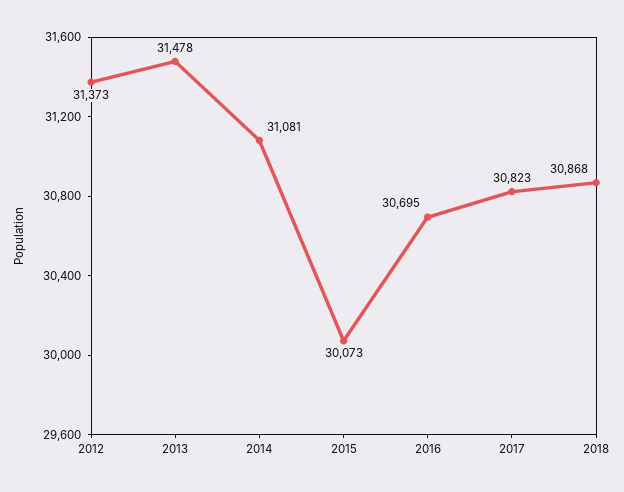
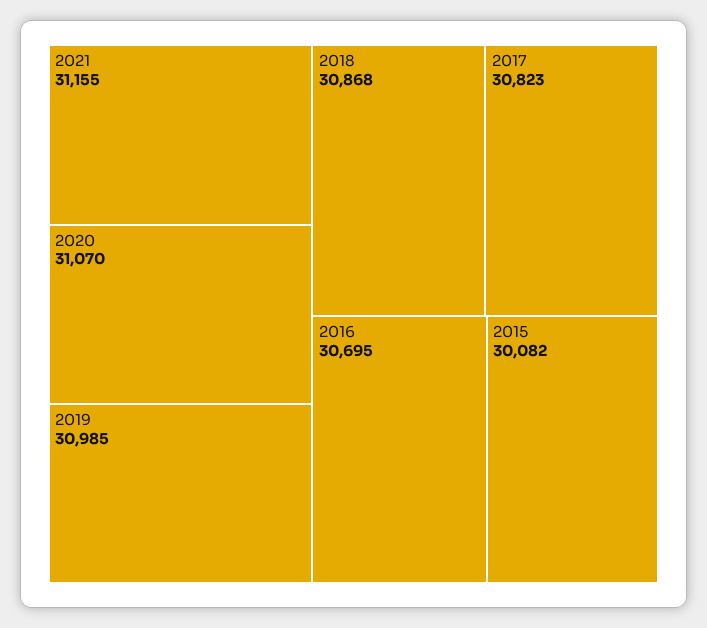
2012: 31373 -> none
2013: 31478 -> none
2014: 31081 -> none
2015: 30073 -> 30082
2021: none -> 31155
2020: none -> 31070
2019: none -> 30985

